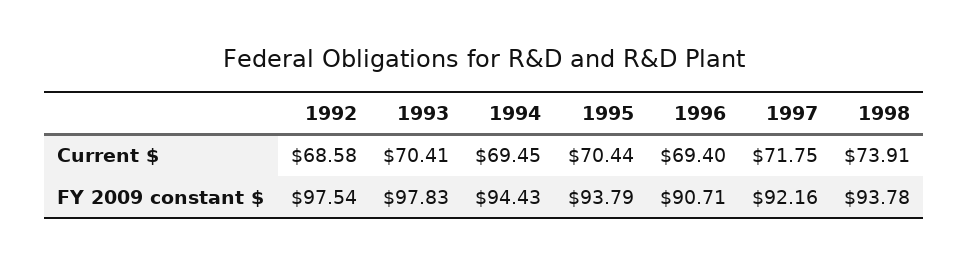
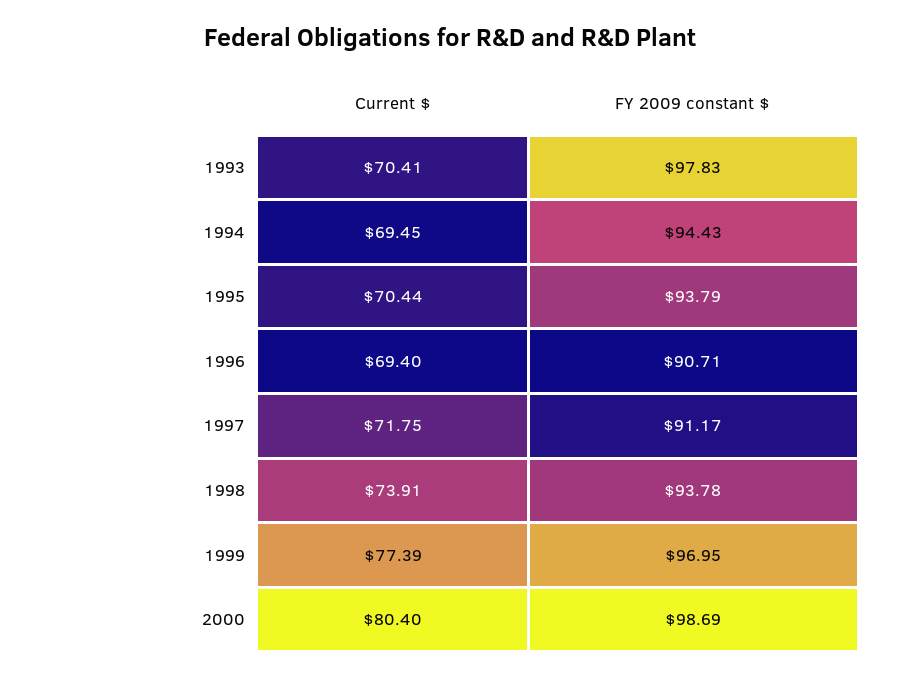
1992, Current $: 68.58 -> none
1992, FY 2009 constant $: 97.54 -> none
1997, FY 2009 constant $: 92.16 -> 91.17
1999, Current $: none -> 77.39
1999, FY 2009 constant $: none -> 96.95
2000, Current $: none -> 80.4
2000, FY 2009 constant $: none -> 98.69

